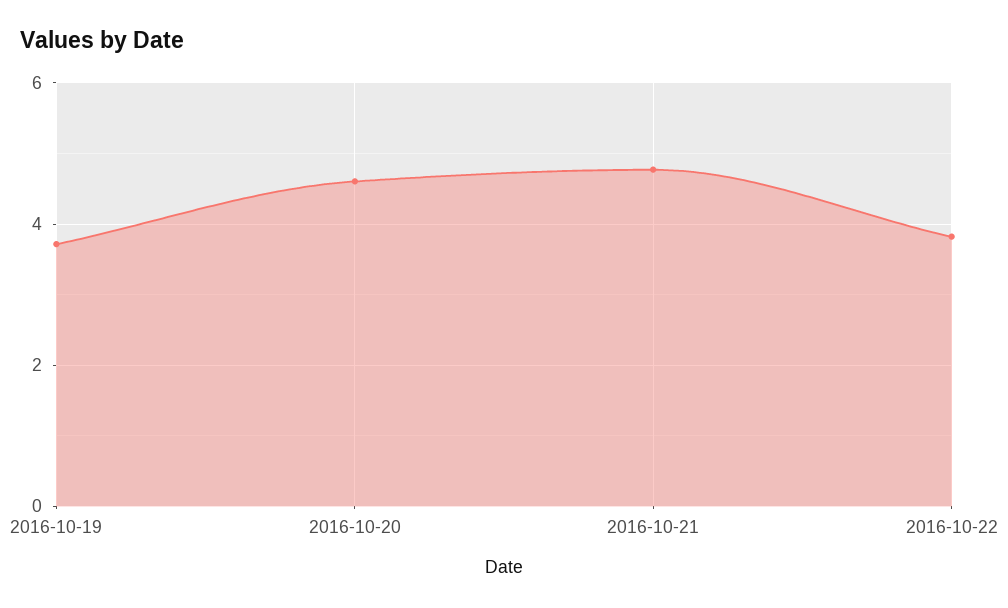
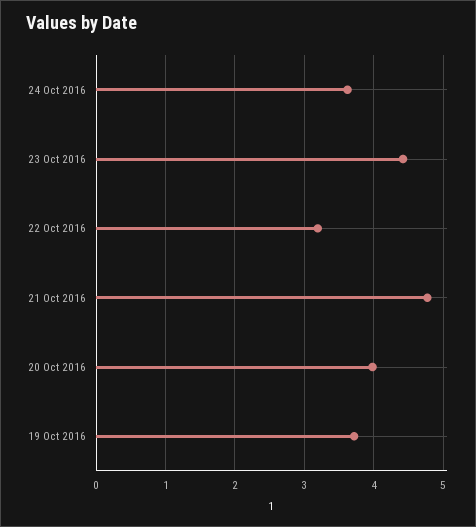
2016-10-20: 4.6 -> 4
2016-10-22: 3.8 -> 3.2
24 Oct 2016: none -> 3.6
23 Oct 2016: none -> 4.4

